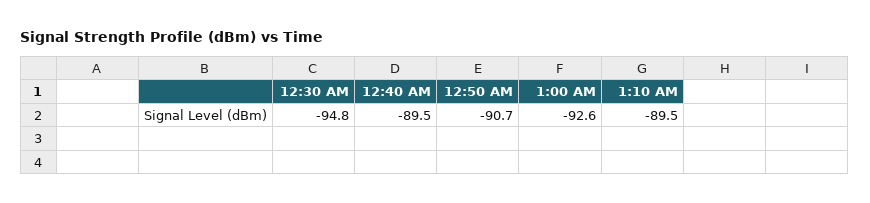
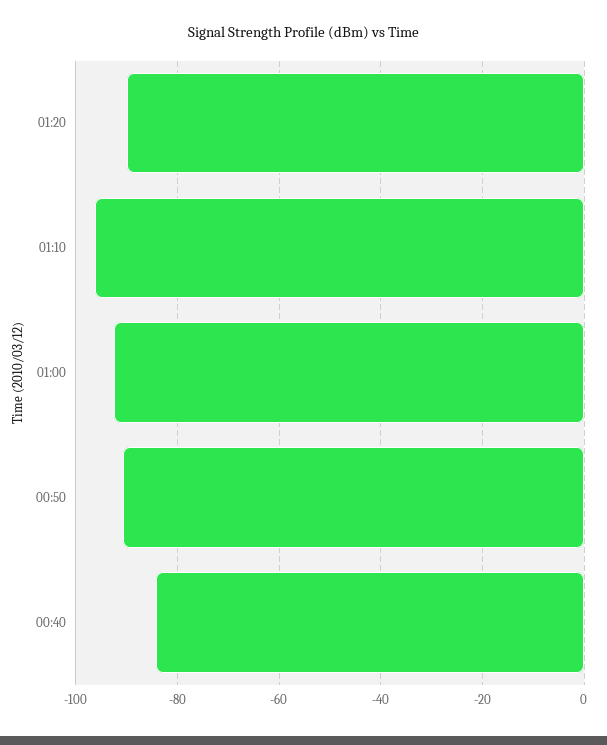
12:30 AM: -94.8 -> none
12:40 AM: -89.5 -> -84
1:10 AM: -89.5 -> -96
01:20: none -> -90

